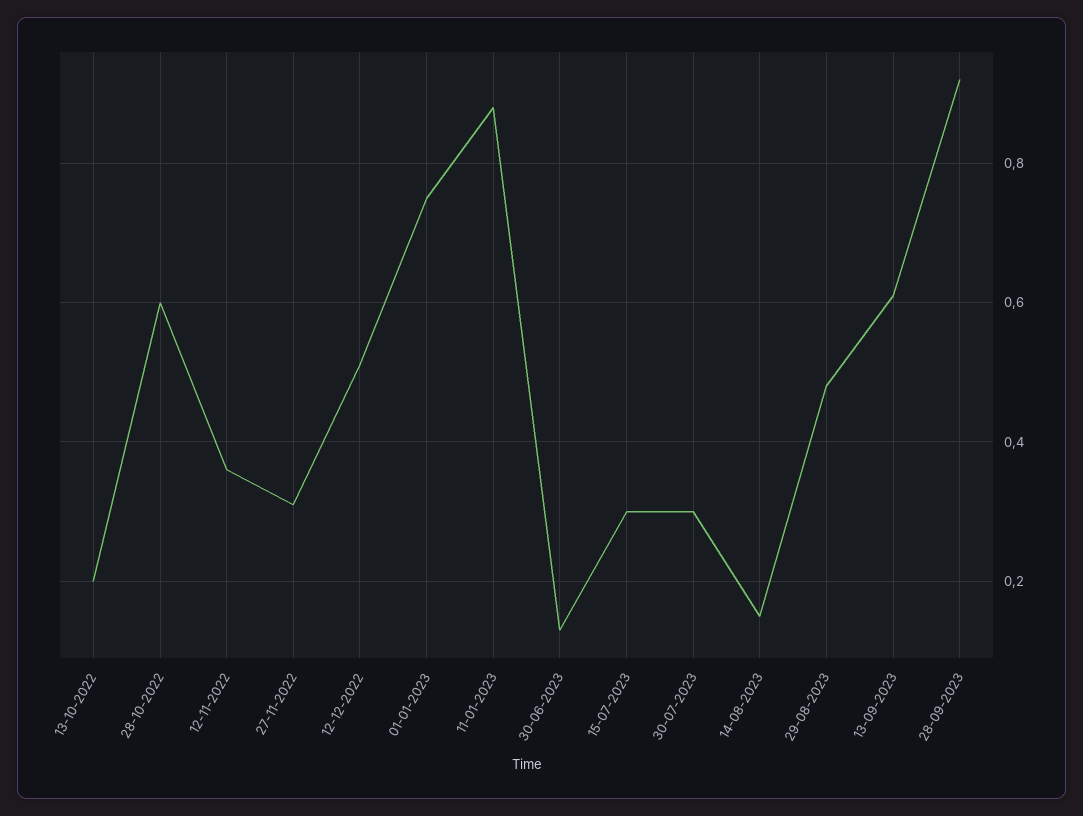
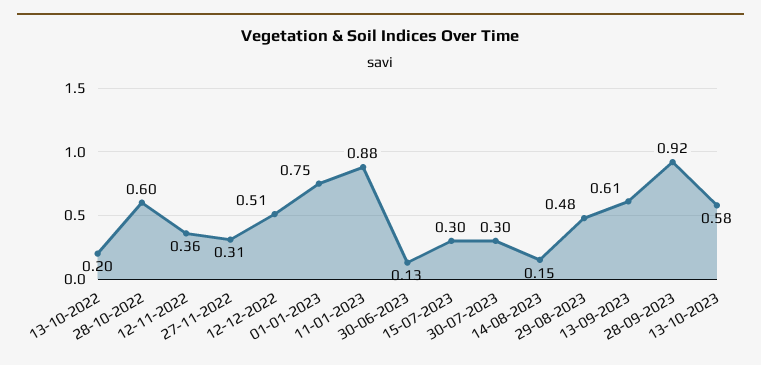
13-10-2023: none -> 0.58

